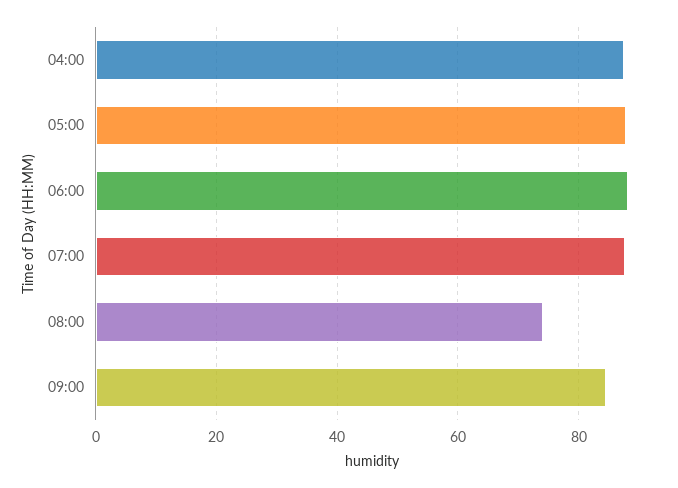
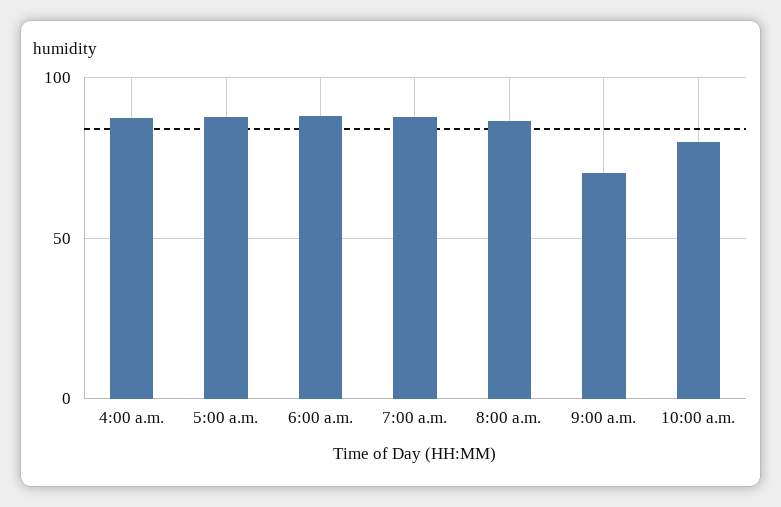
08:00: 74 -> 85
09:00: 84 -> 70
10:00 a.m.: none -> 80

